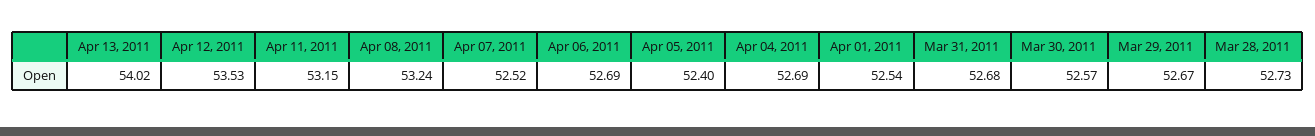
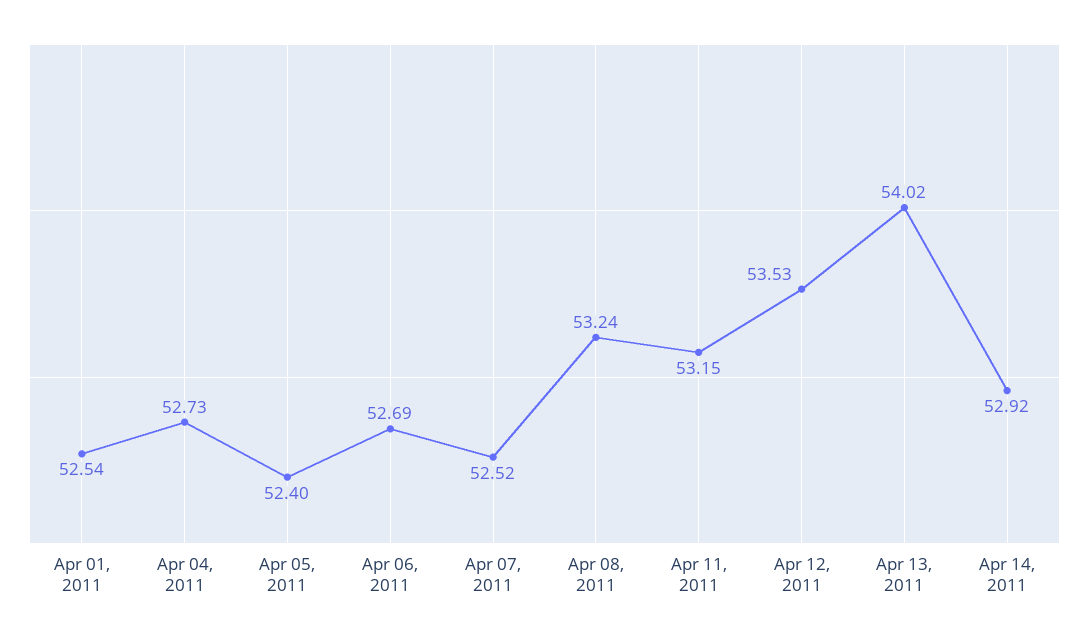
Apr 04, 2011: 52.69 -> 52.73
Mar 31, 2011: 52.68 -> none
Mar 30, 2011: 52.57 -> none
Mar 29, 2011: 52.67 -> none
Mar 28, 2011: 52.73 -> none
Apr 14, 2011: none -> 52.92

